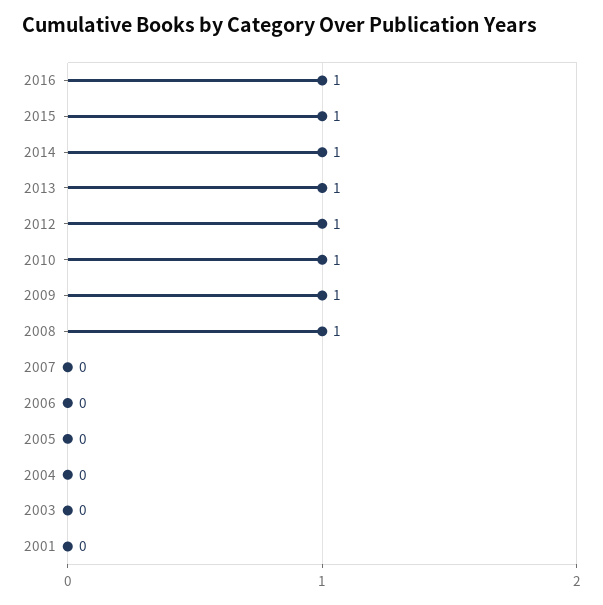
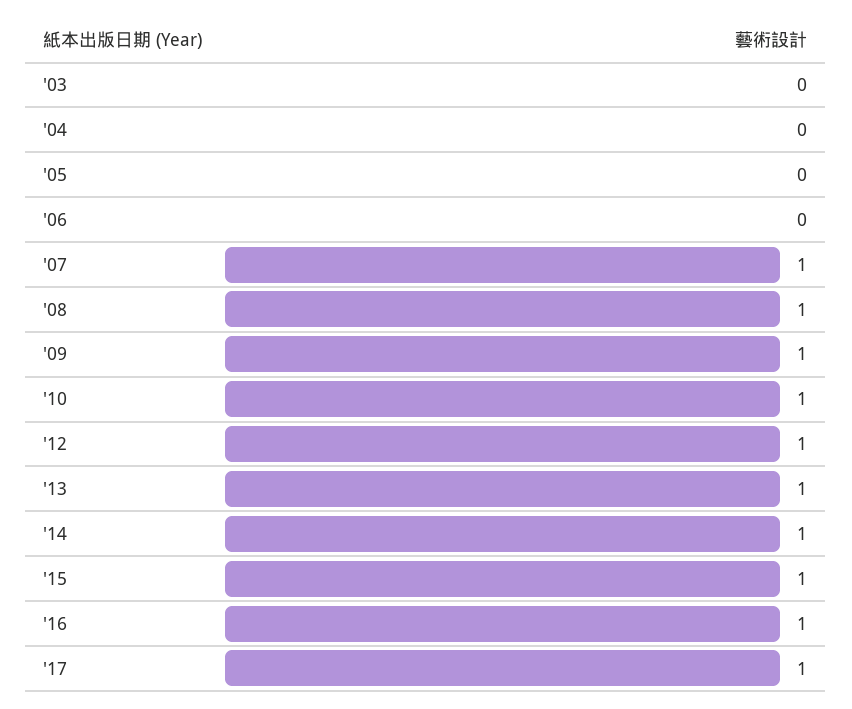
2007: 0 -> 1
2001: 0 -> none
'17: none -> 1

